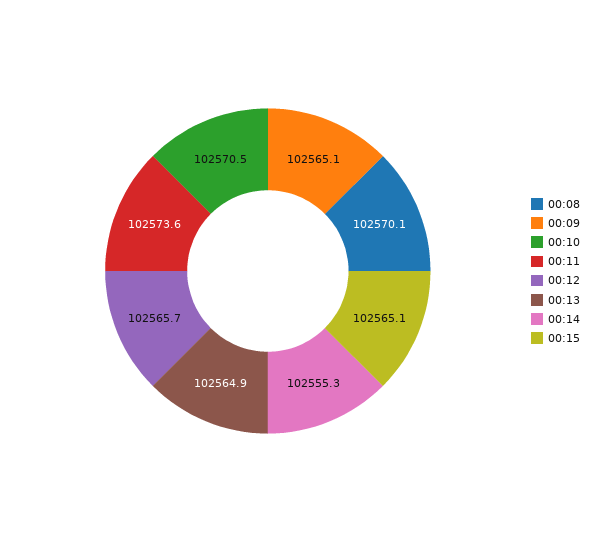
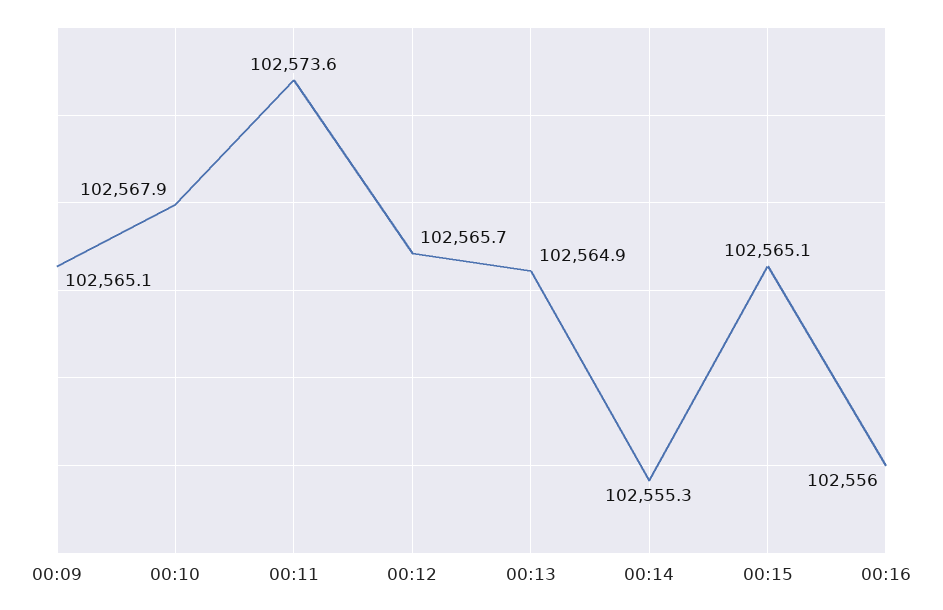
00:08: 102570.1 -> none
00:10: 102570.5 -> 102567.9
00:16: none -> 102556

